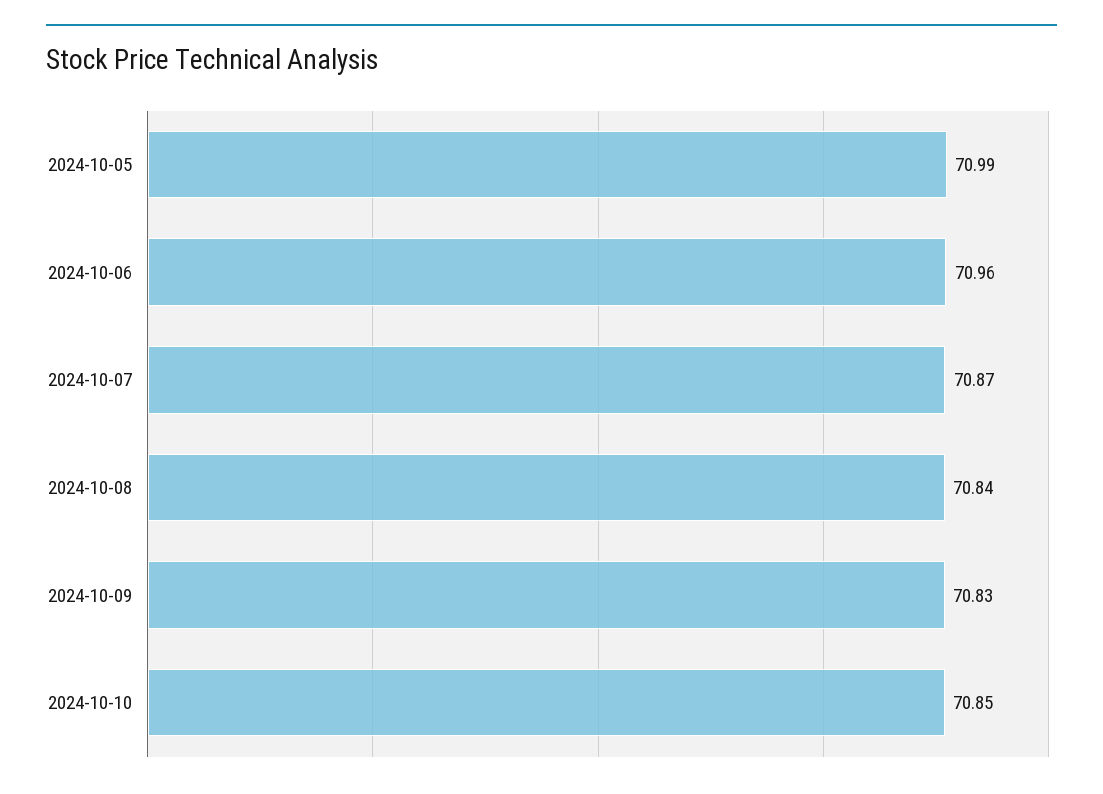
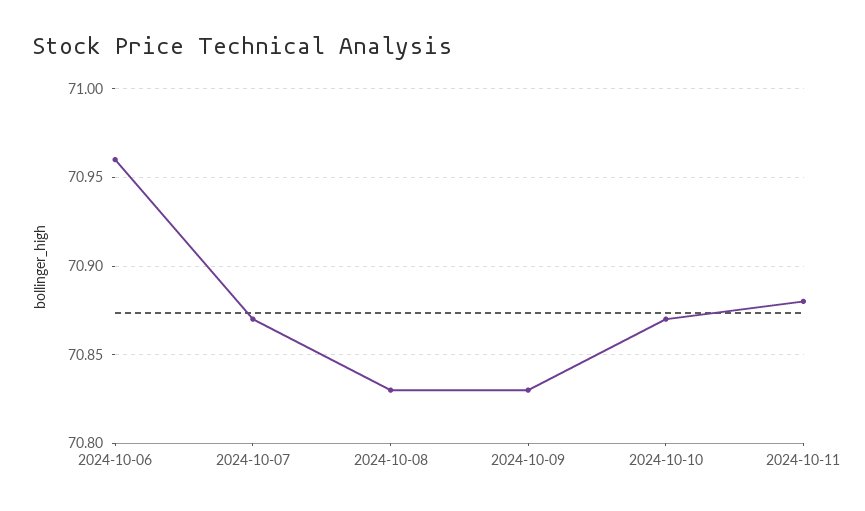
2024-10-05: 70.99 -> none
2024-10-08: 70.84 -> 70.83
2024-10-10: 70.85 -> 70.87
2024-10-11: none -> 70.88

